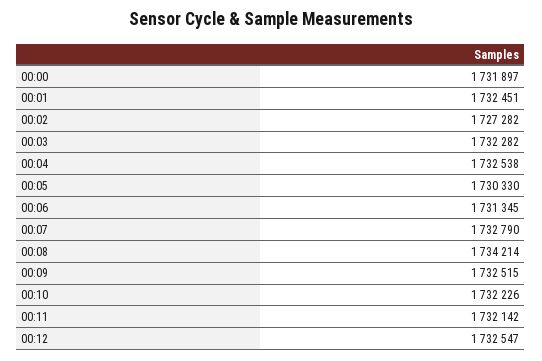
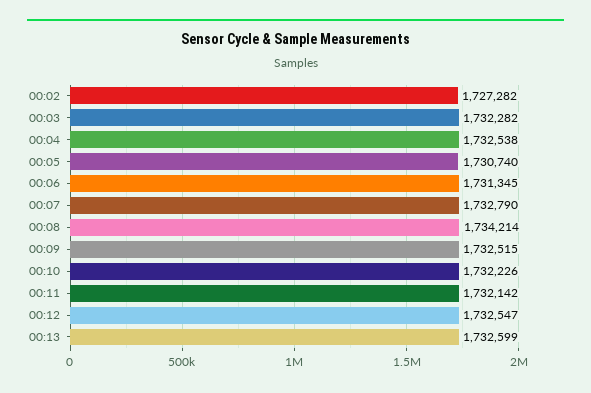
00:00: 1731897 -> none
00:01: 1732451 -> none
00:05: 1730330 -> 1730740
00:13: none -> 1732599

